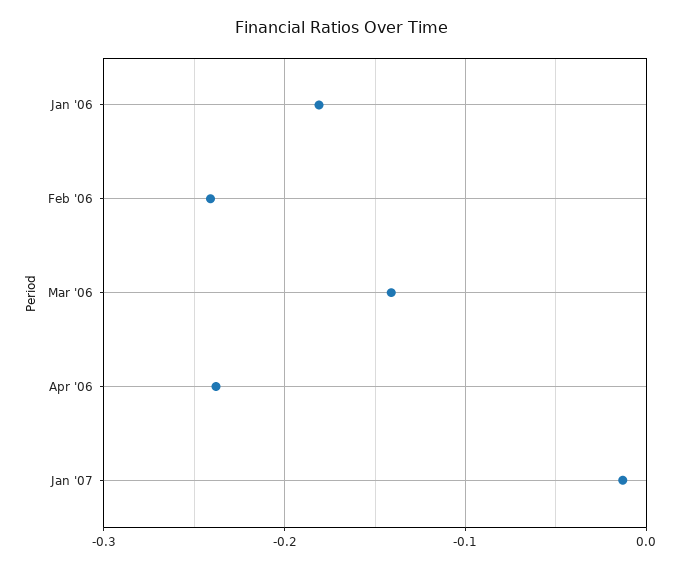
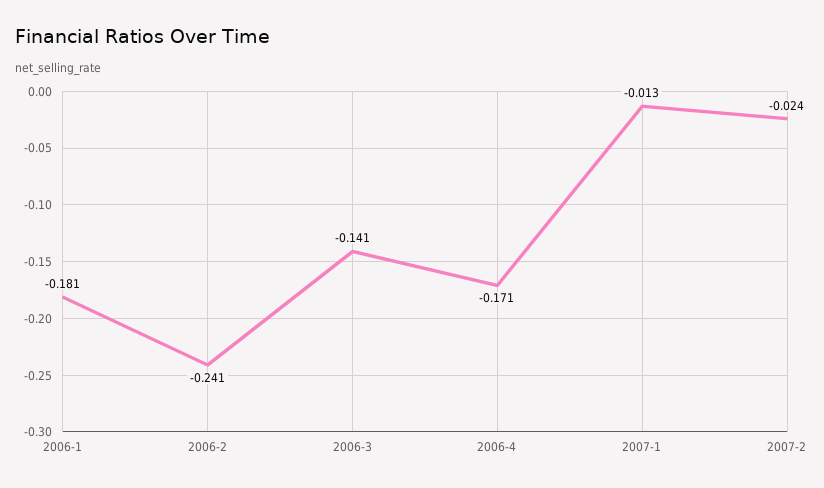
Apr '06: -0.24 -> -0.171
2007-2: none -> -0.024

